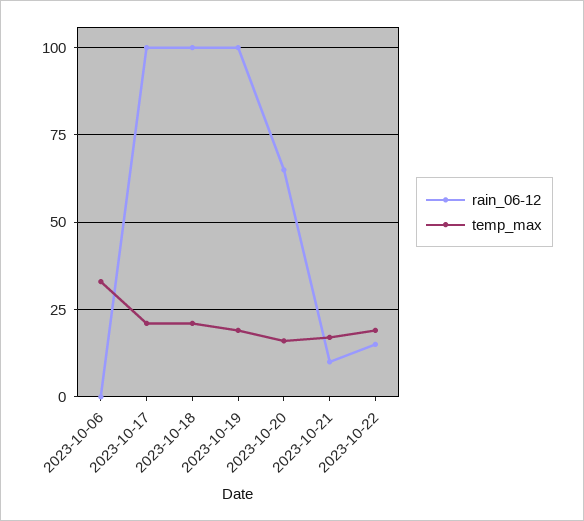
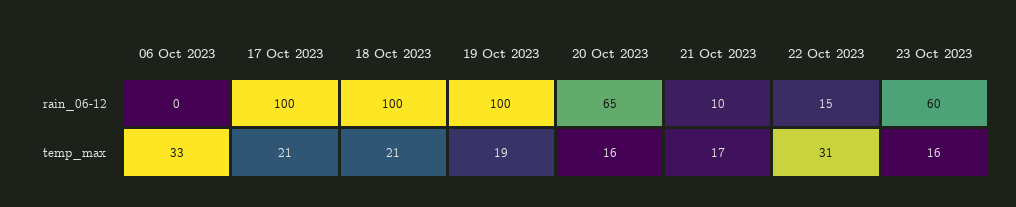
temp_max, 2023-10-22: 20 -> 31
rain_06-12, 23 Oct 2023: none -> 60
temp_max, 23 Oct 2023: none -> 16

